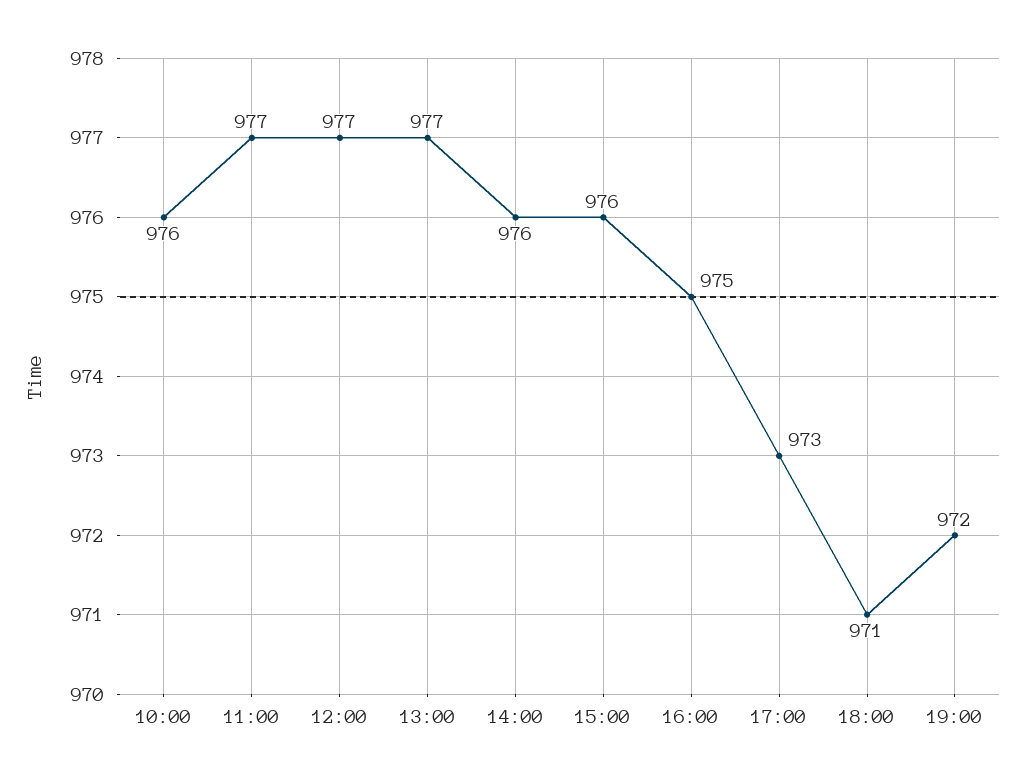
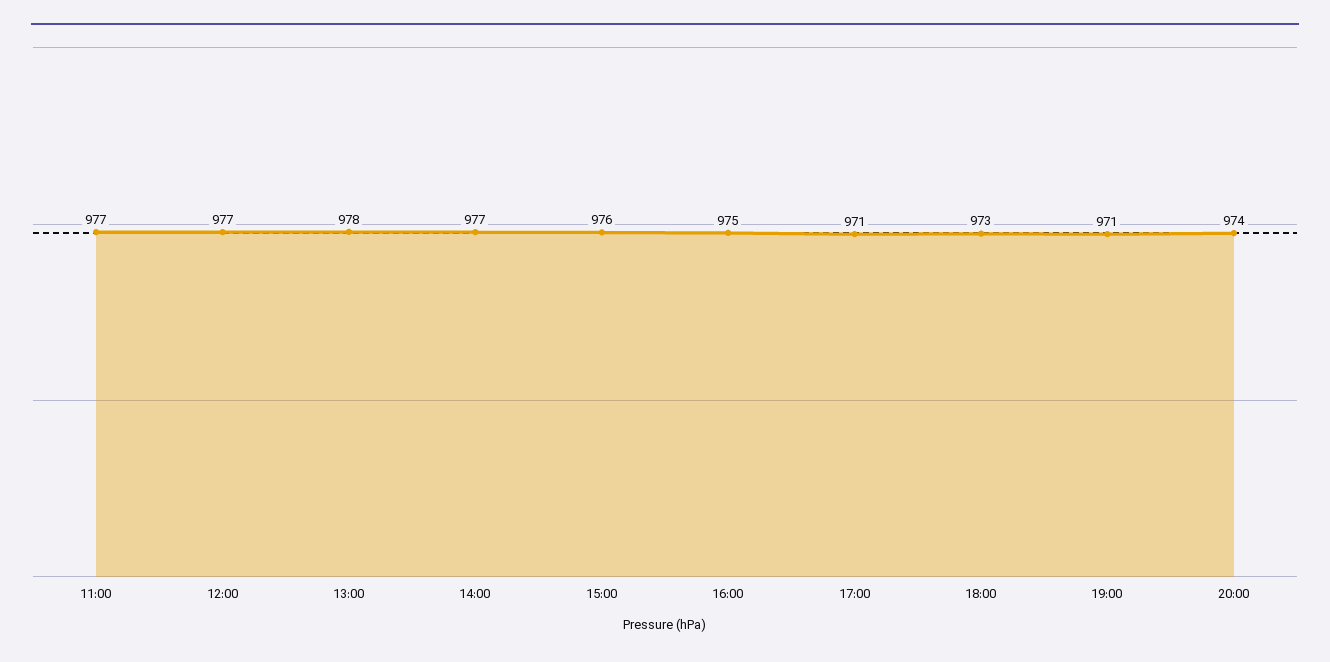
10:00: 976 -> none
13:00: 977 -> 978
14:00: 976 -> 977
17:00: 973 -> 971
18:00: 971 -> 973
19:00: 972 -> 971
20:00: none -> 974

